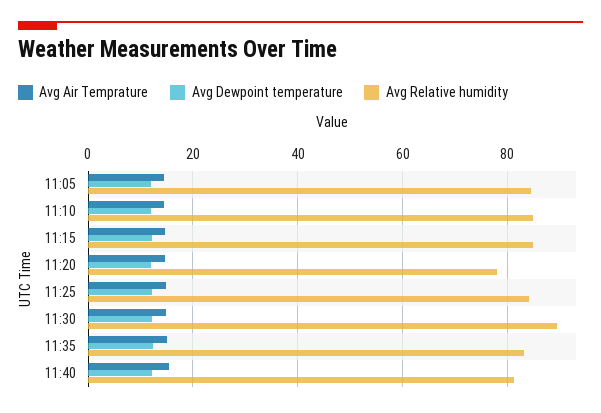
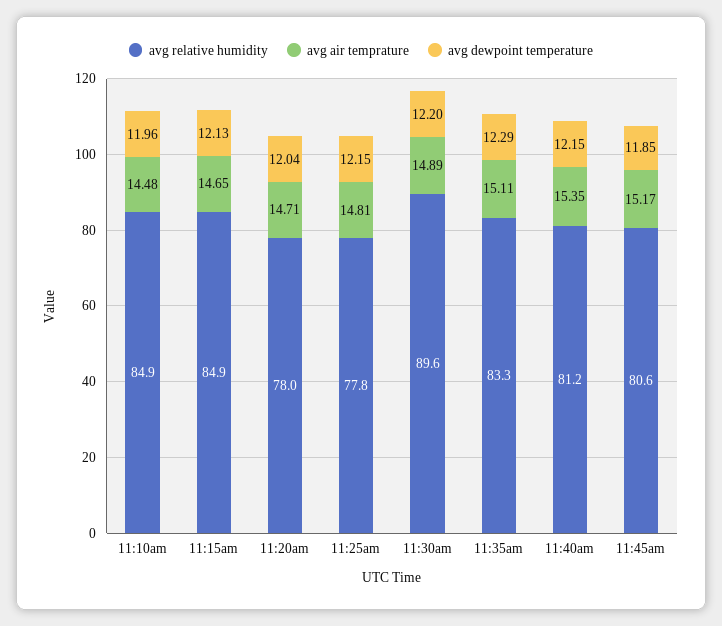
Avg Air Temprature, 11:05: 14 -> none
Avg Dewpoint temperature, 11:05: 12 -> none
Avg Relative humidity, 11:05: 84 -> none
Avg Relative humidity, 11:25: 84 -> 77.8
Avg Relative humidity, 11:45am: none -> 80.6
Avg Air Temprature, 11:45am: none -> 15.17
Avg Dewpoint temperature, 11:45am: none -> 11.85

